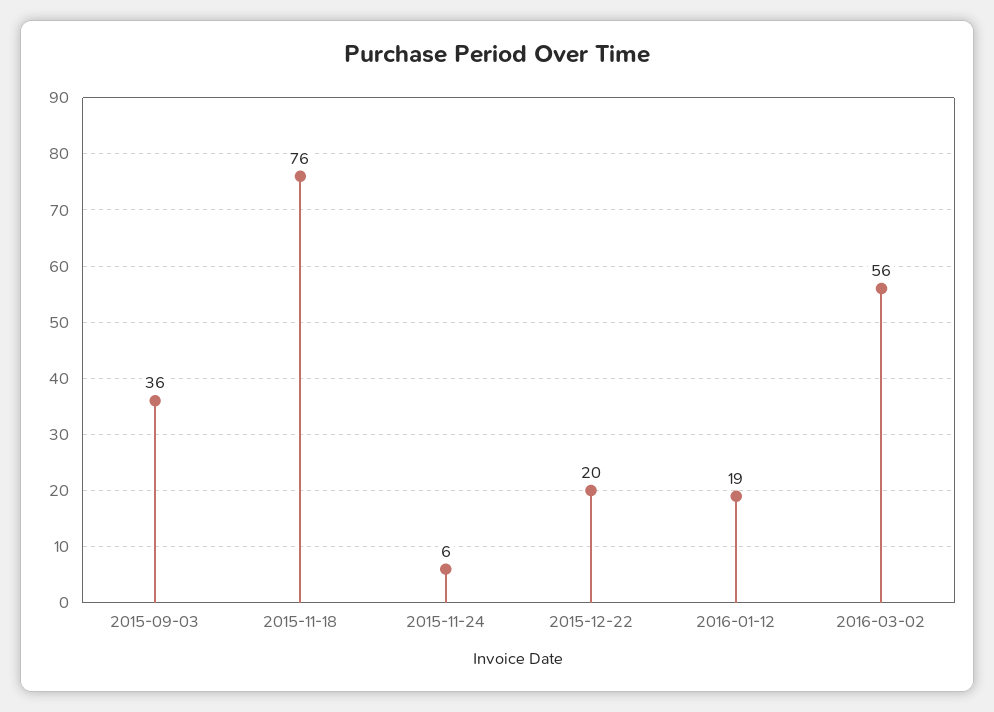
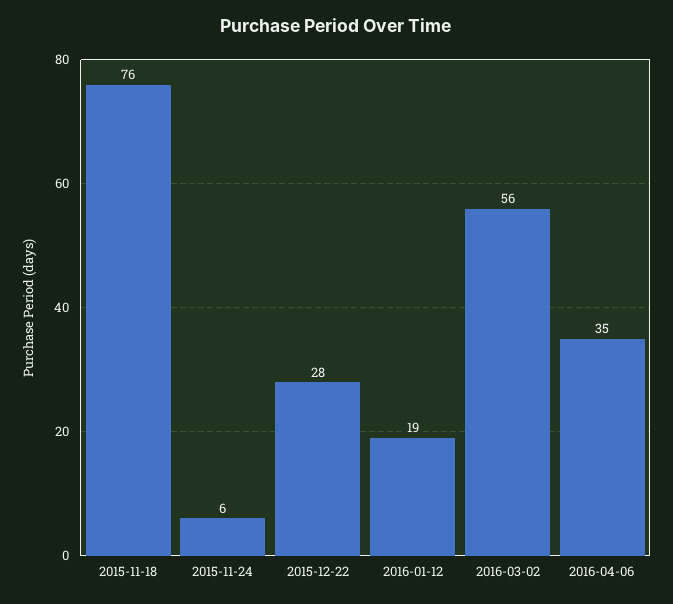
2015-09-03: 36 -> none
2015-12-22: 20 -> 28
2016-04-06: none -> 35

